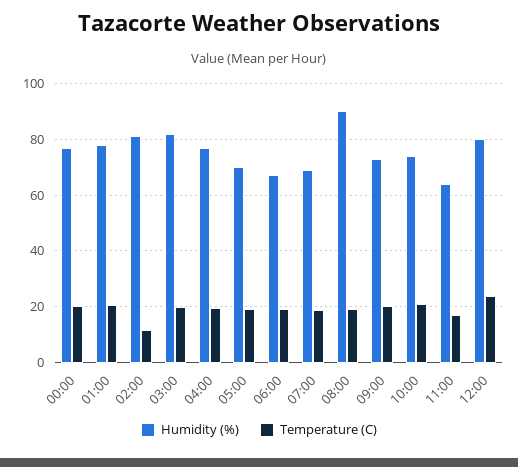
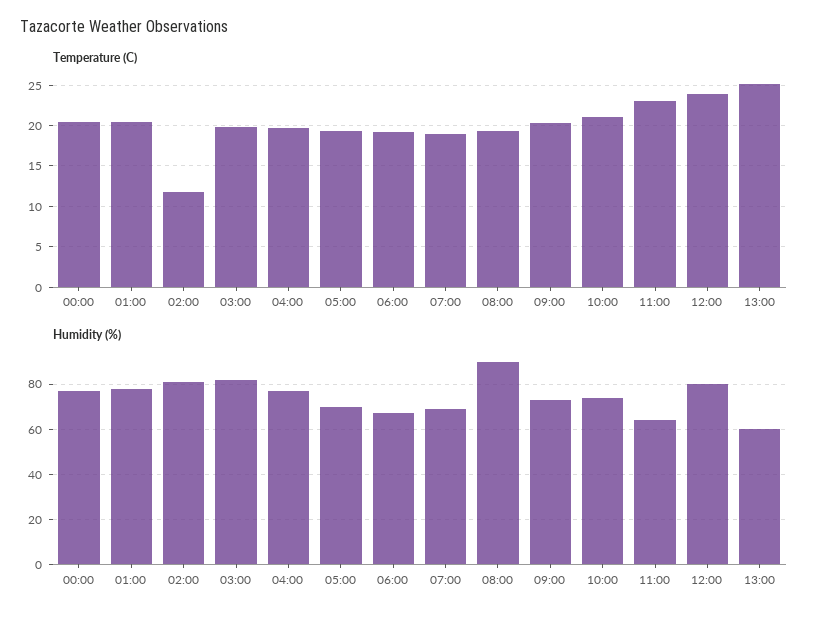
Temperature (C), 11:00: 17.5 -> 23
Temperature (C), 13:00: none -> 25
Humidity (%), 13:00: none -> 60

